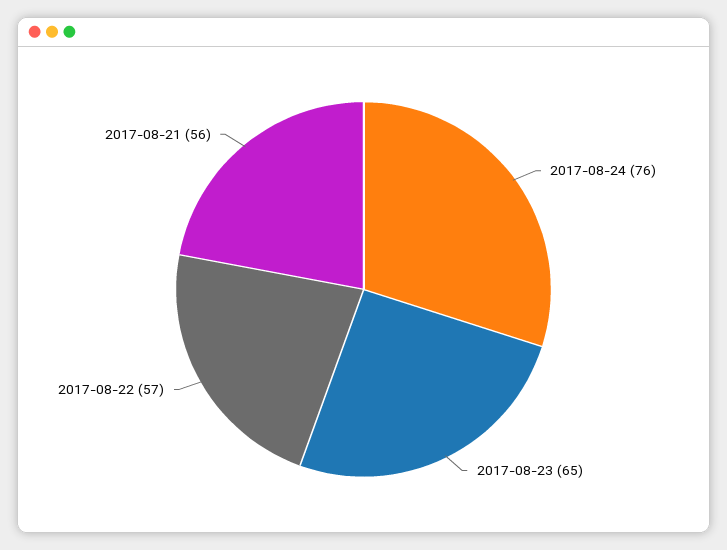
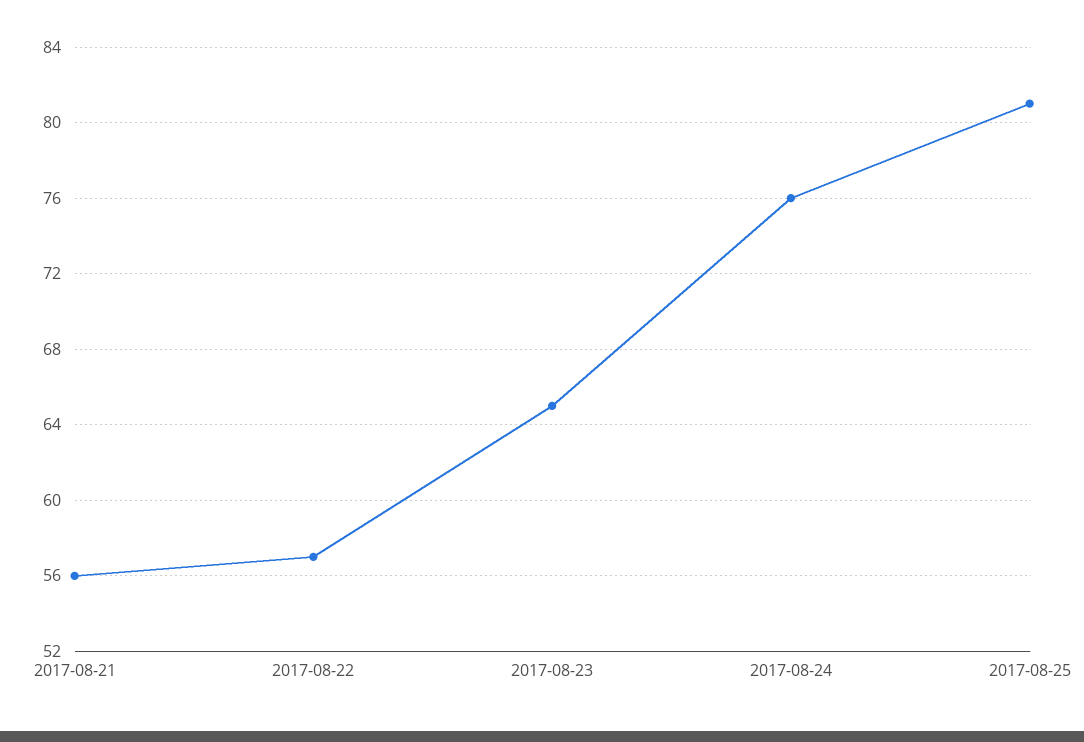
2017-08-25: none -> 81

